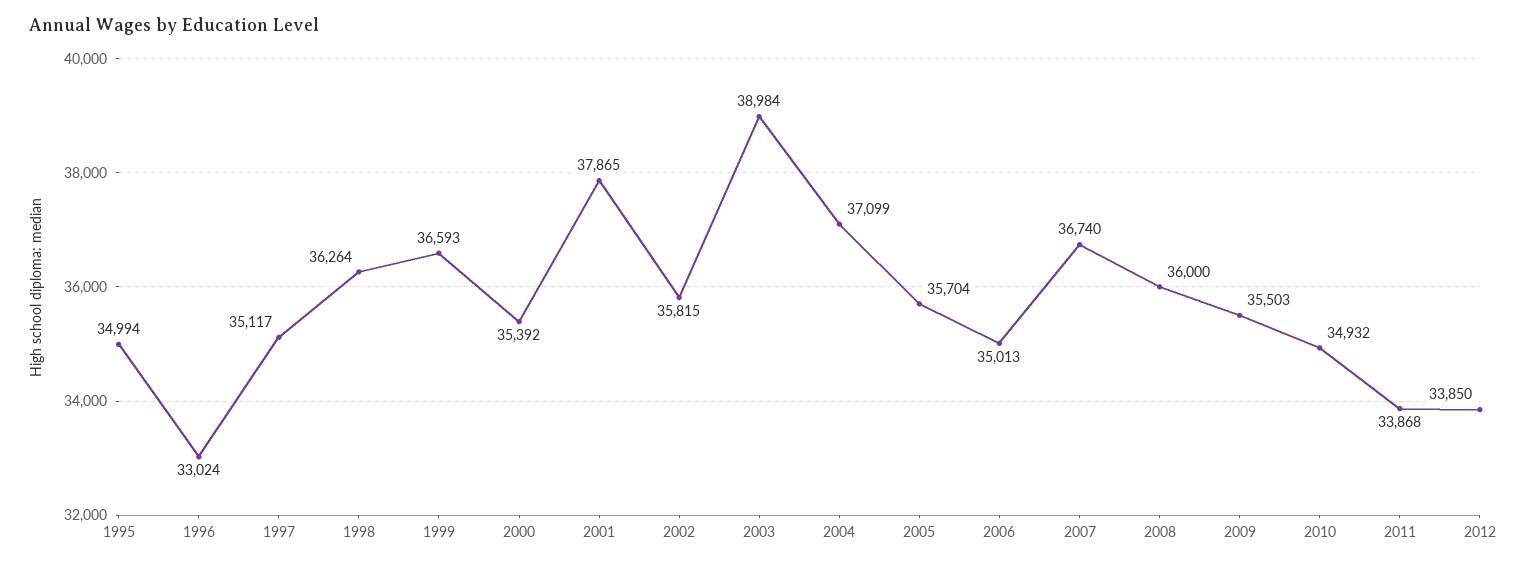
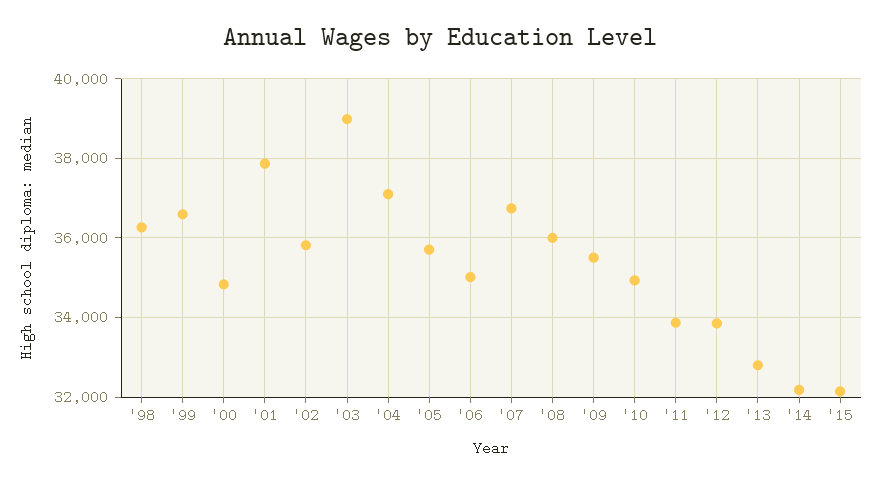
1995: 34994 -> none
1996: 33024 -> none
1997: 35117 -> none
2000: 35392 -> 34800
'13: none -> 32800
'14: none -> 32200
'15: none -> 32200

